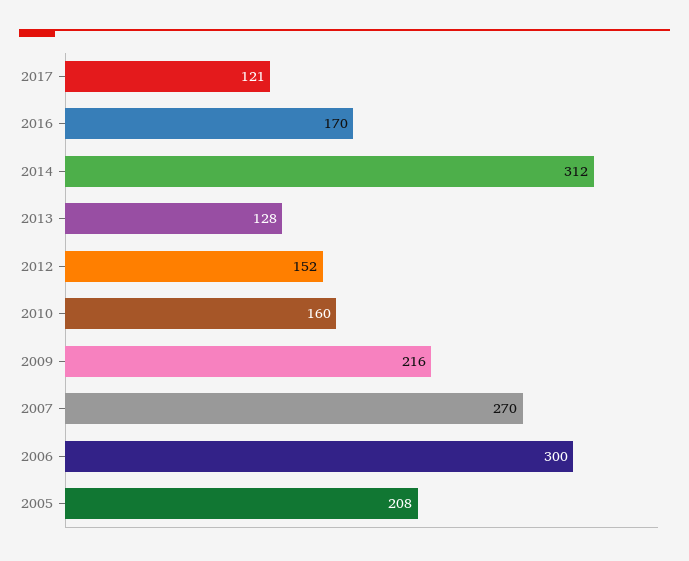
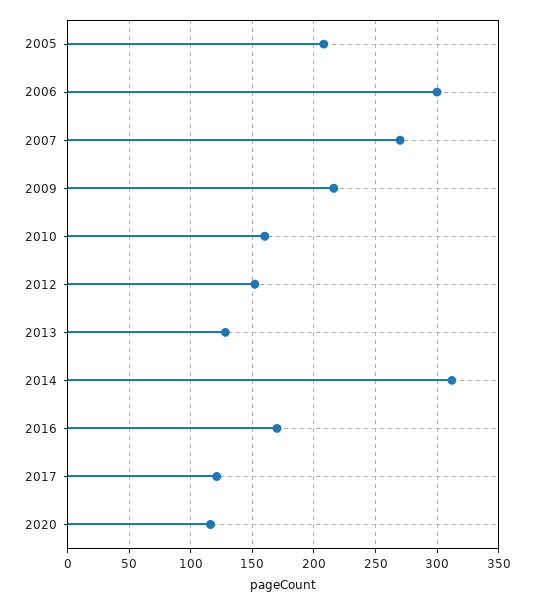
2020: none -> 115

